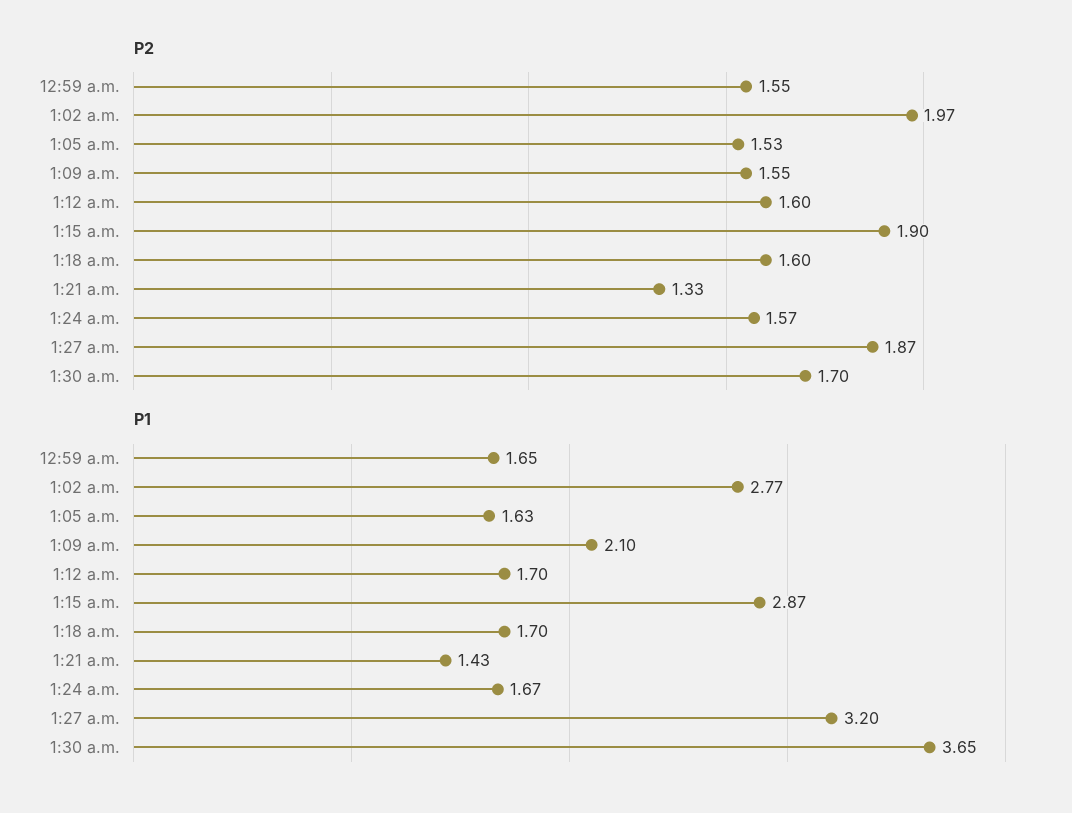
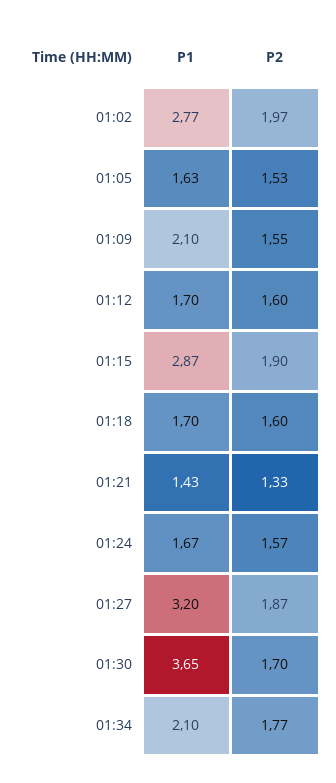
P2, 12:59 a.m.: 1.55 -> none
P1, 12:59 a.m.: 1.65 -> none
P1, 01:34: none -> 2.1
P2, 01:34: none -> 1.77

